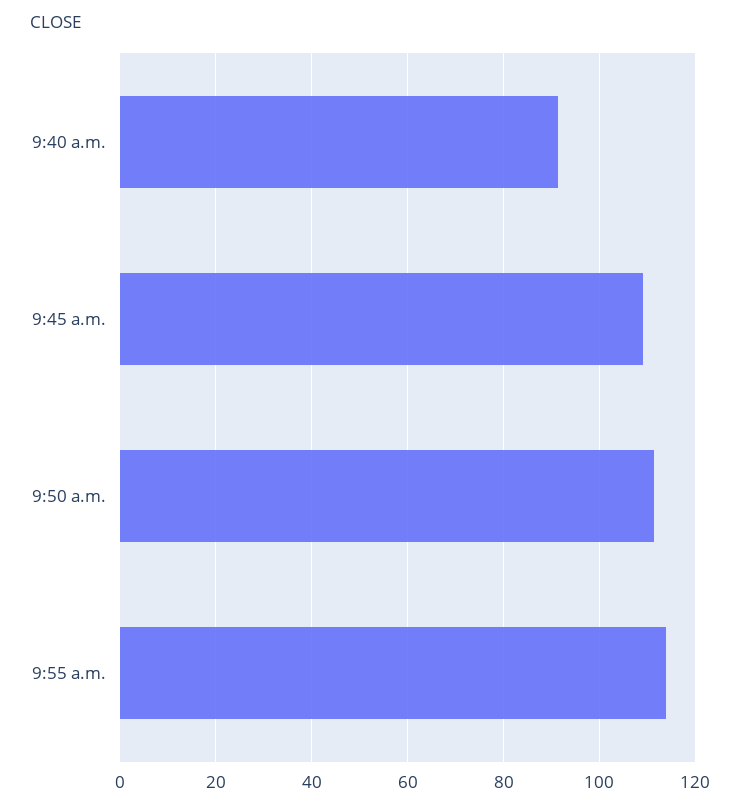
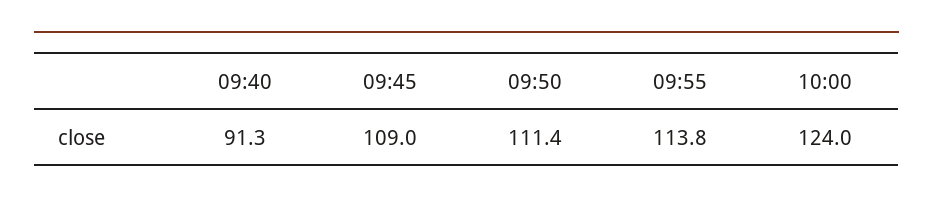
10:00: none -> 124

